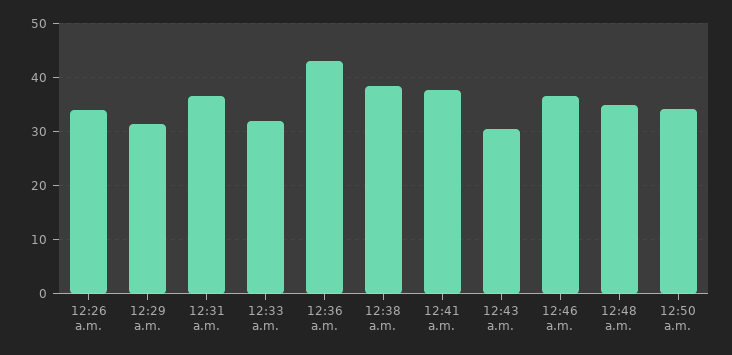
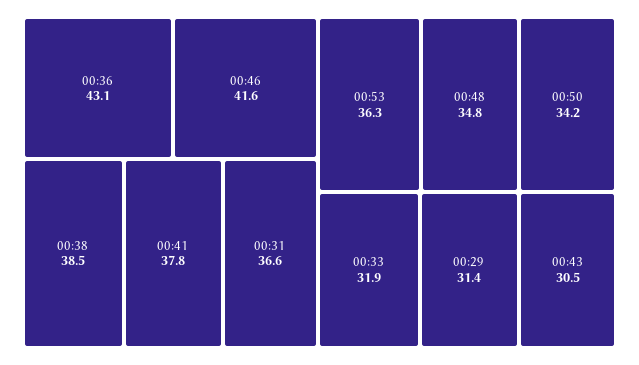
12:26 a.m.: 34 -> none
12:46 a.m.: 36 -> 41.6
00:53: none -> 36.3

